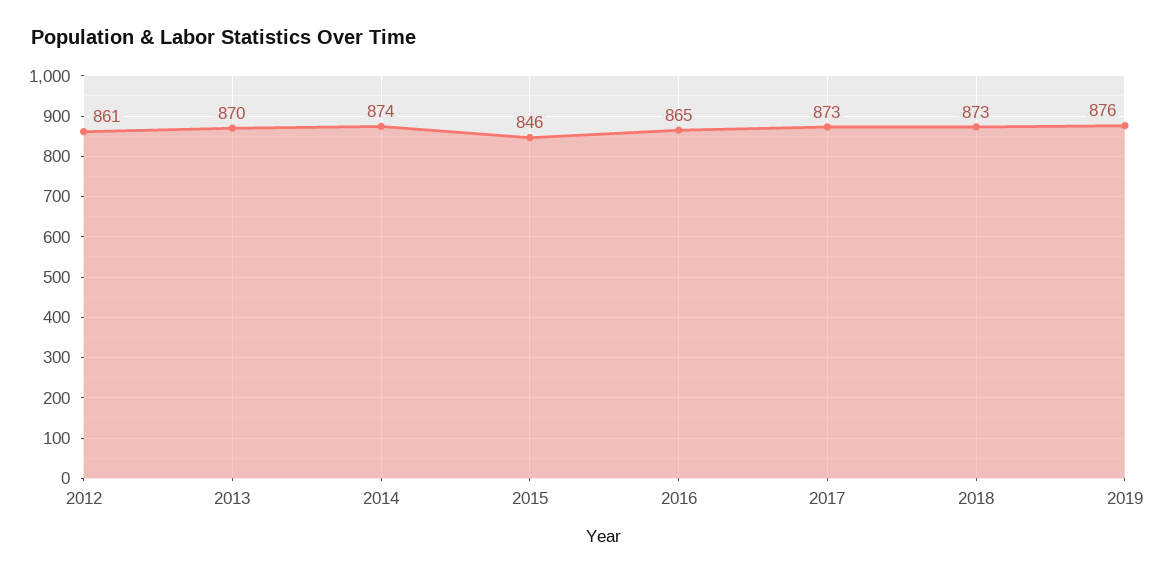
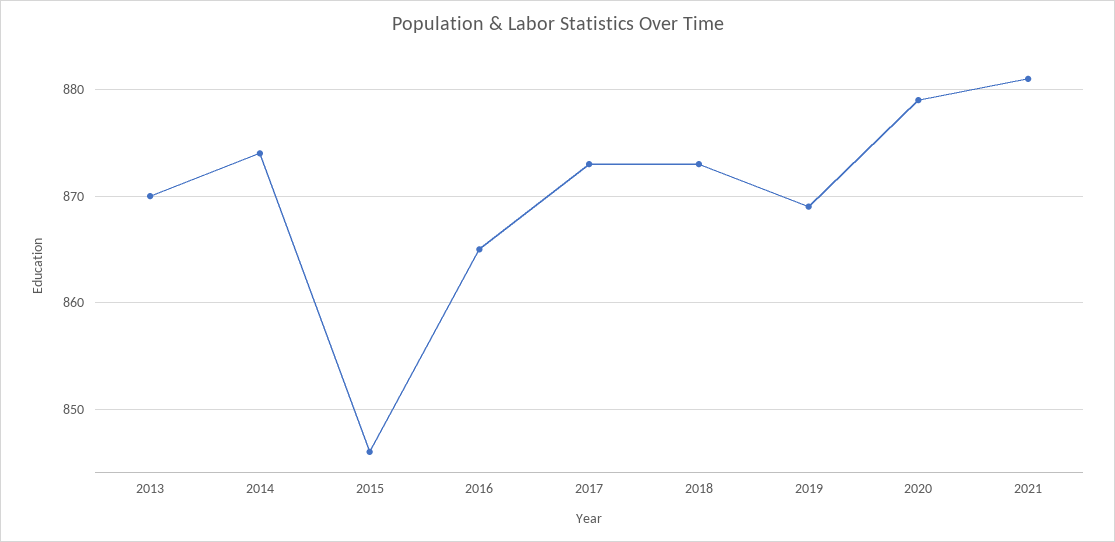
2012: 861 -> none
2019: 876 -> 869
2020: none -> 879
2021: none -> 881

